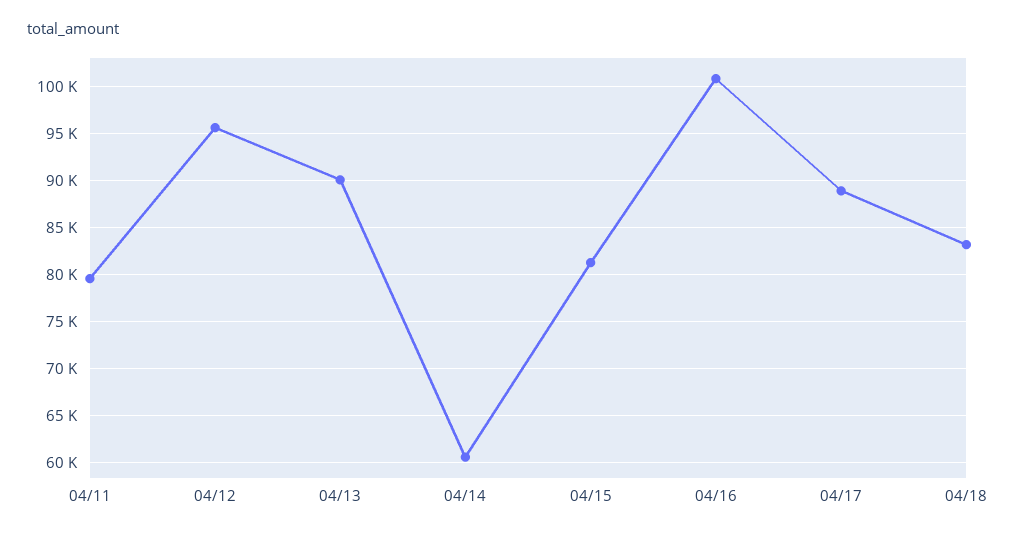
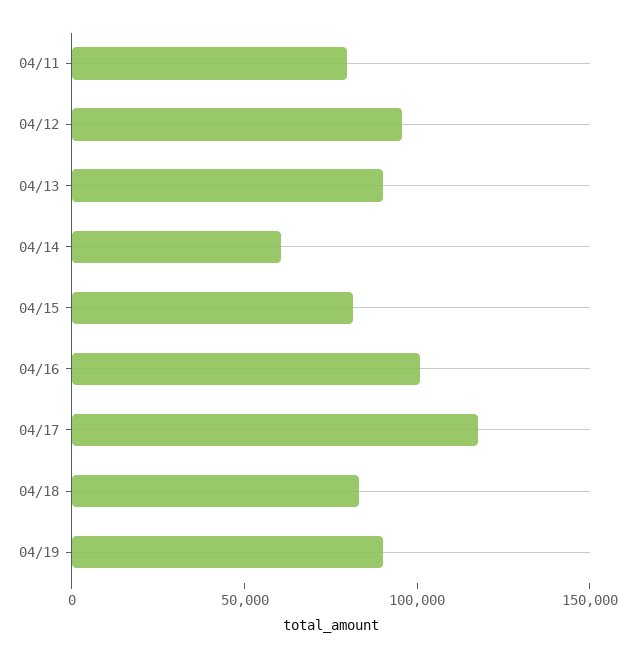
04/17: 89000 -> 120000
04/19: none -> 90000

